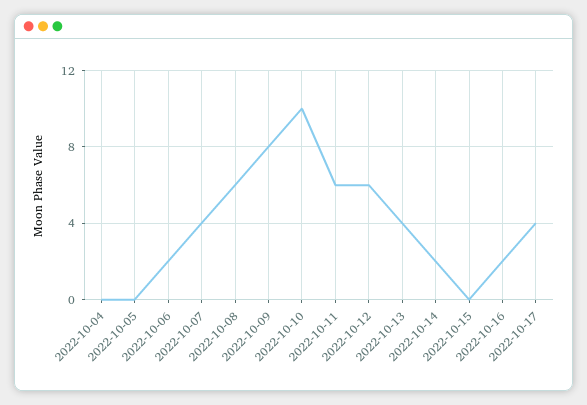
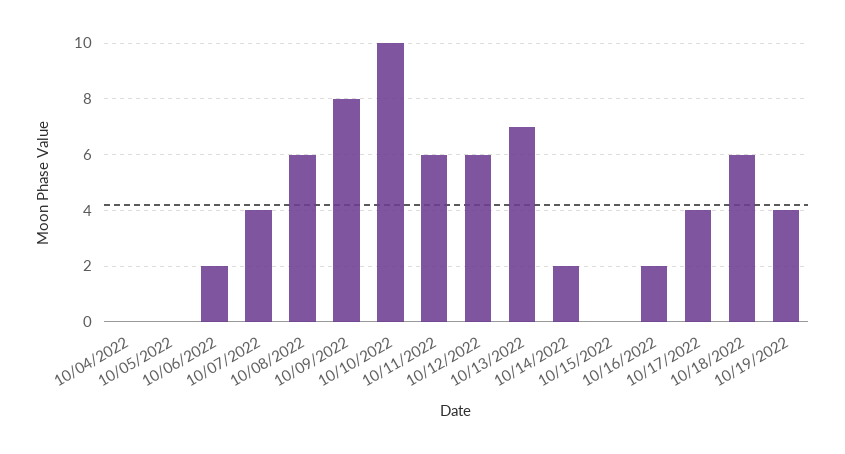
2022-10-13: 4 -> 7
10/18/2022: none -> 6
10/19/2022: none -> 4

